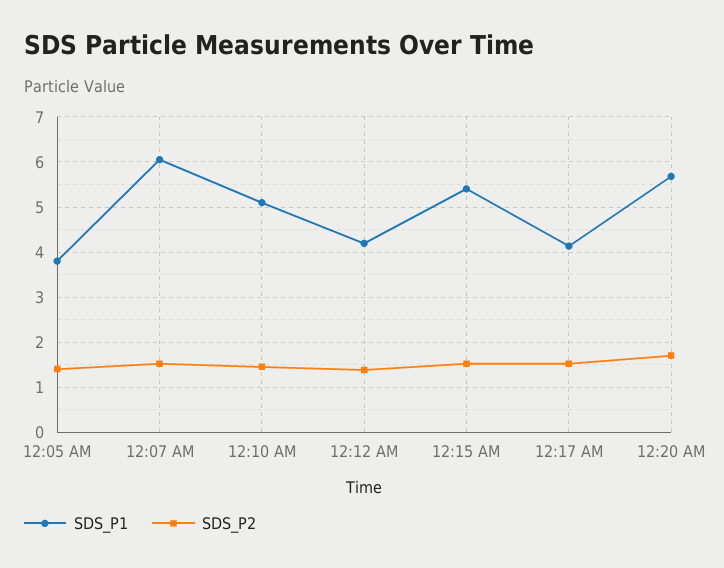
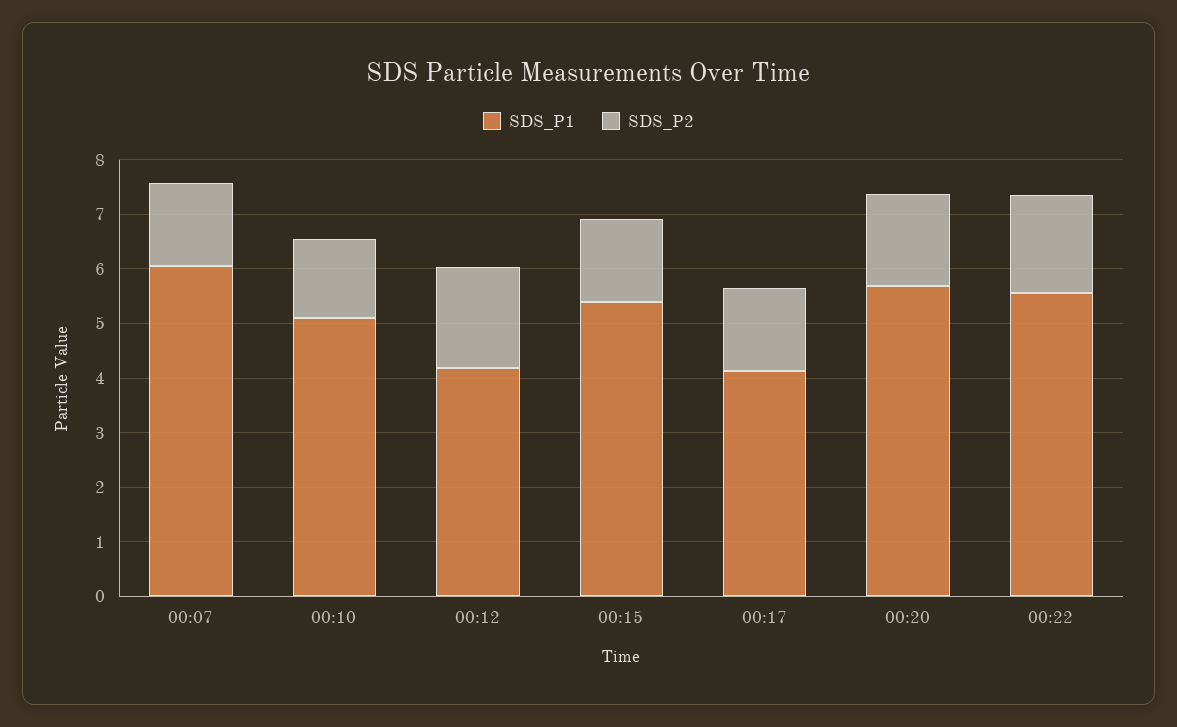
SDS_P1, 12:05 AM: 3.8 -> none
SDS_P2, 12:05 AM: 1.4 -> none
SDS_P2, 12:12 AM: 1.4 -> 1.8
SDS_P1, 00:22: none -> 5.6
SDS_P2, 00:22: none -> 1.8

